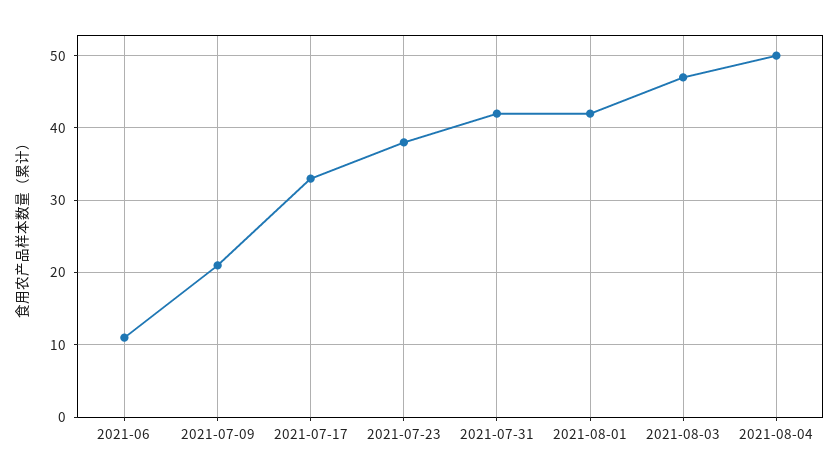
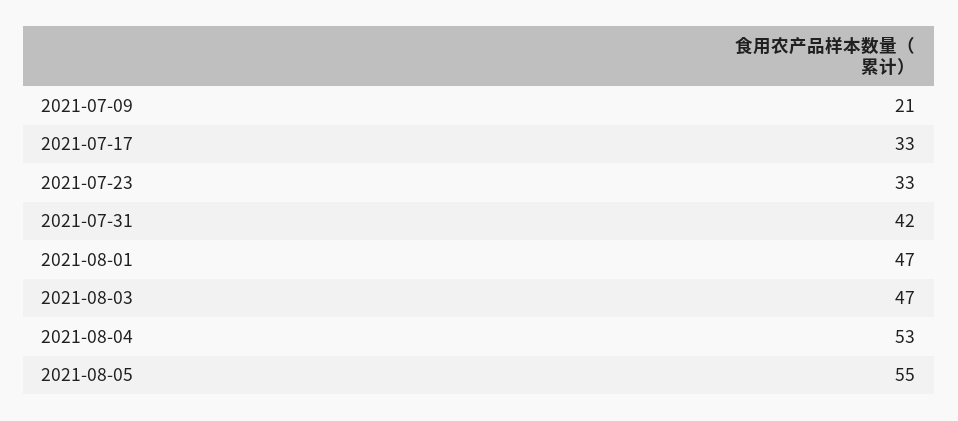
2021-06: 11 -> none
2021-07-23: 38 -> 33
2021-08-01: 42 -> 47
2021-08-04: 50 -> 53
2021-08-05: none -> 55

